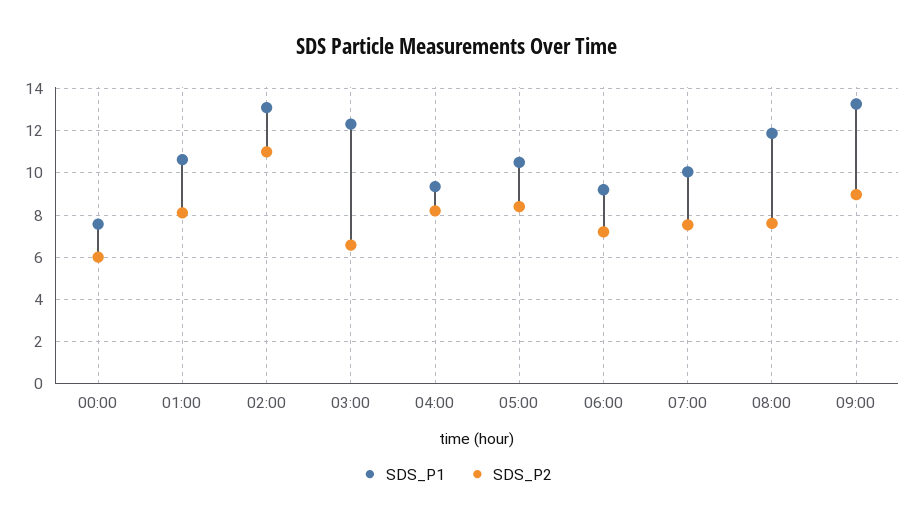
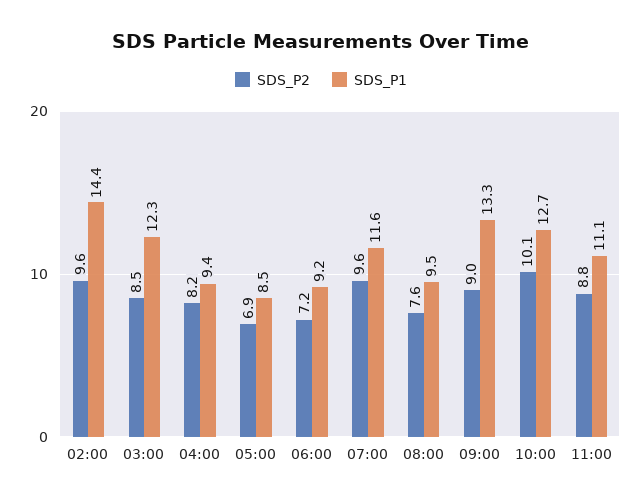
SDS_P1, 00:00: 7.5 -> none
SDS_P2, 00:00: 6 -> none
SDS_P1, 01:00: 10.5 -> none
SDS_P2, 01:00: 8 -> none
SDS_P1, 02:00: 13 -> 14.4
SDS_P2, 02:00: 11 -> 9.6
SDS_P2, 03:00: 6.5 -> 8.5
SDS_P1, 05:00: 10.5 -> 8.5
SDS_P2, 05:00: 8.5 -> 6.9
SDS_P1, 07:00: 10 -> 11.6
SDS_P2, 07:00: 7.5 -> 9.6
SDS_P1, 08:00: 12 -> 9.5
SDS_P2, 10:00: none -> 10.1
SDS_P1, 10:00: none -> 12.7
SDS_P2, 11:00: none -> 8.8
SDS_P1, 11:00: none -> 11.1

